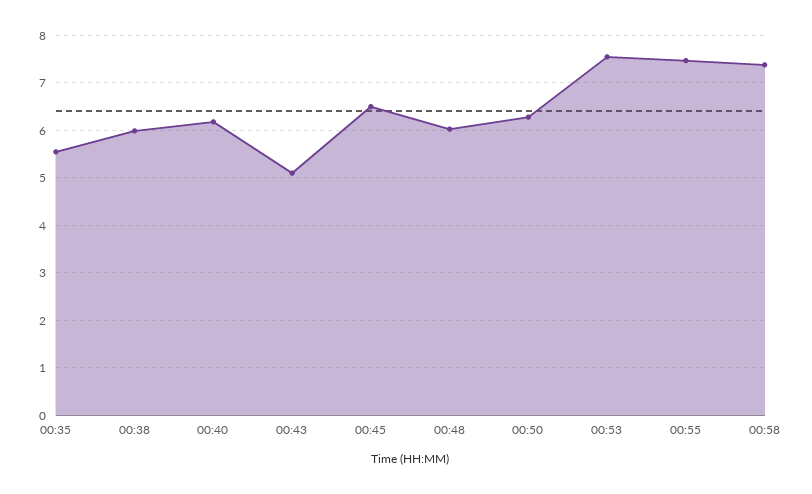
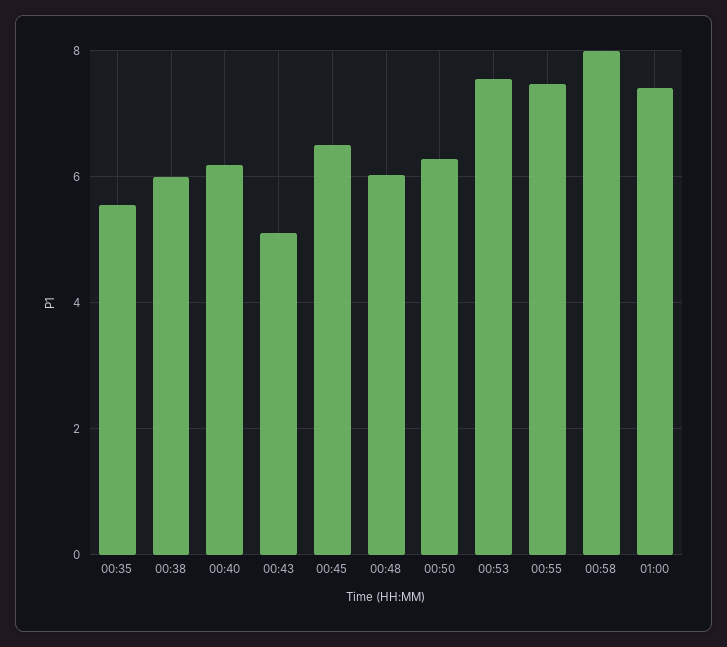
00:58: 7.4 -> 8
01:00: none -> 7.4

